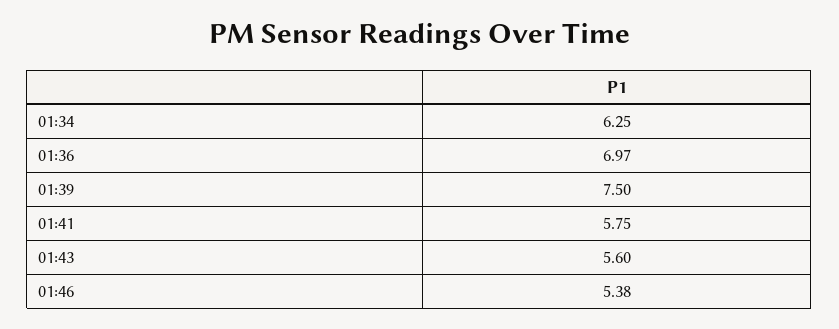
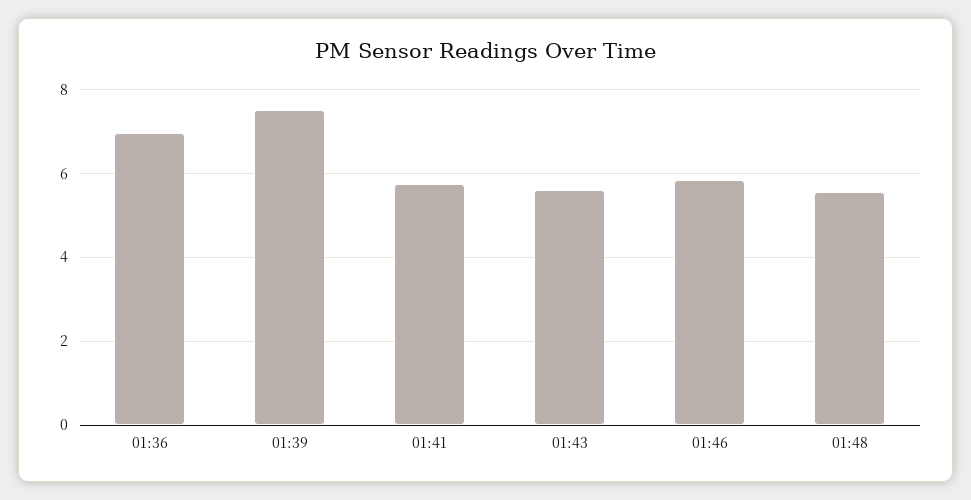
01:34: 6.25 -> none
01:46: 5.38 -> 5.8
01:48: none -> 5.6

